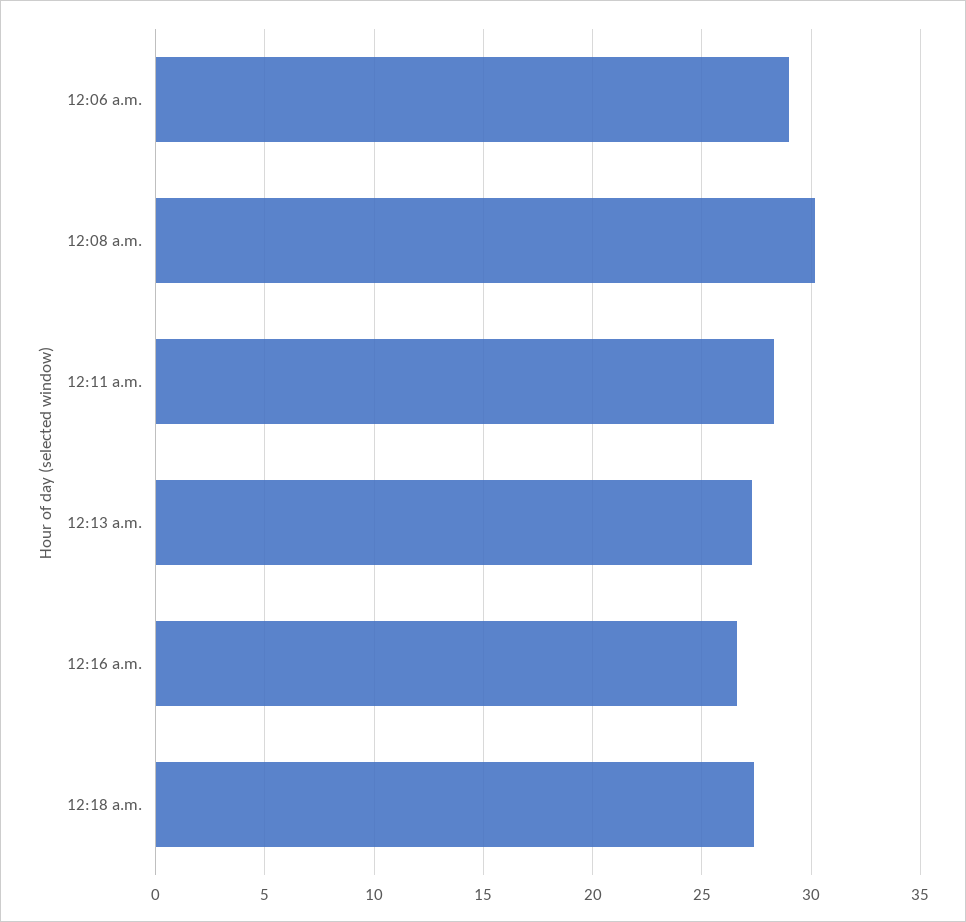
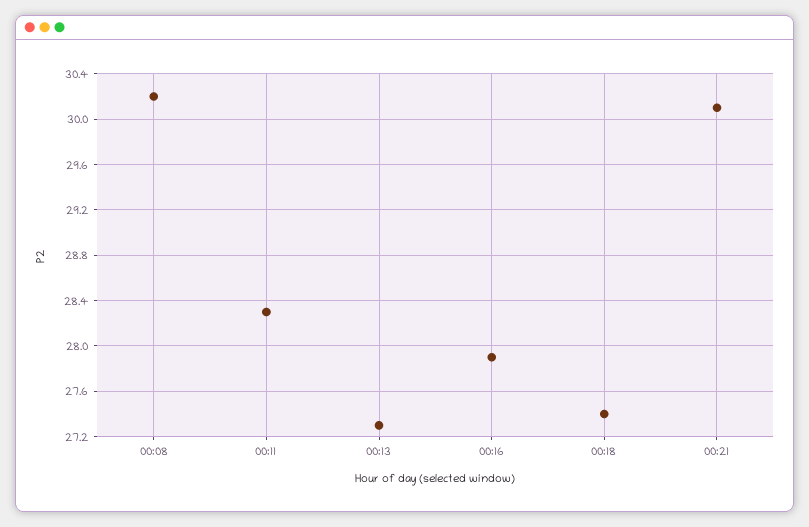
12:06 a.m.: 29 -> none
12:16 a.m.: 26.5 -> 27.9
00:21: none -> 30.1

